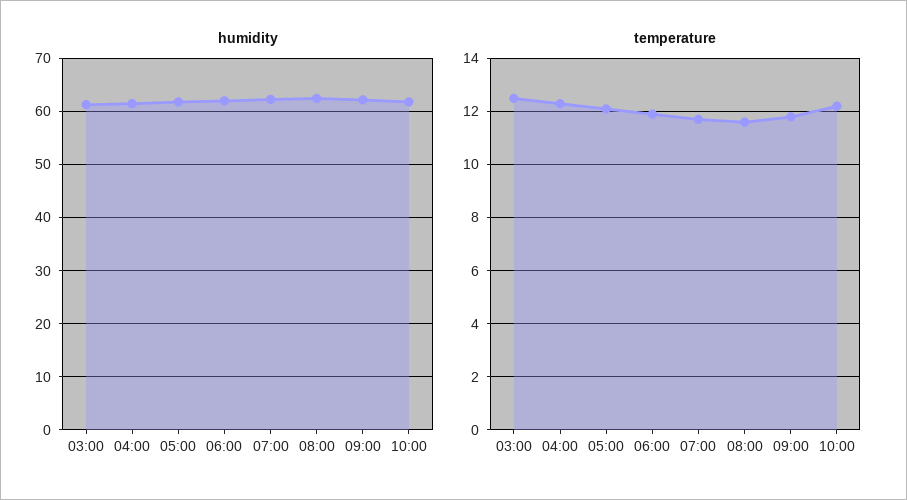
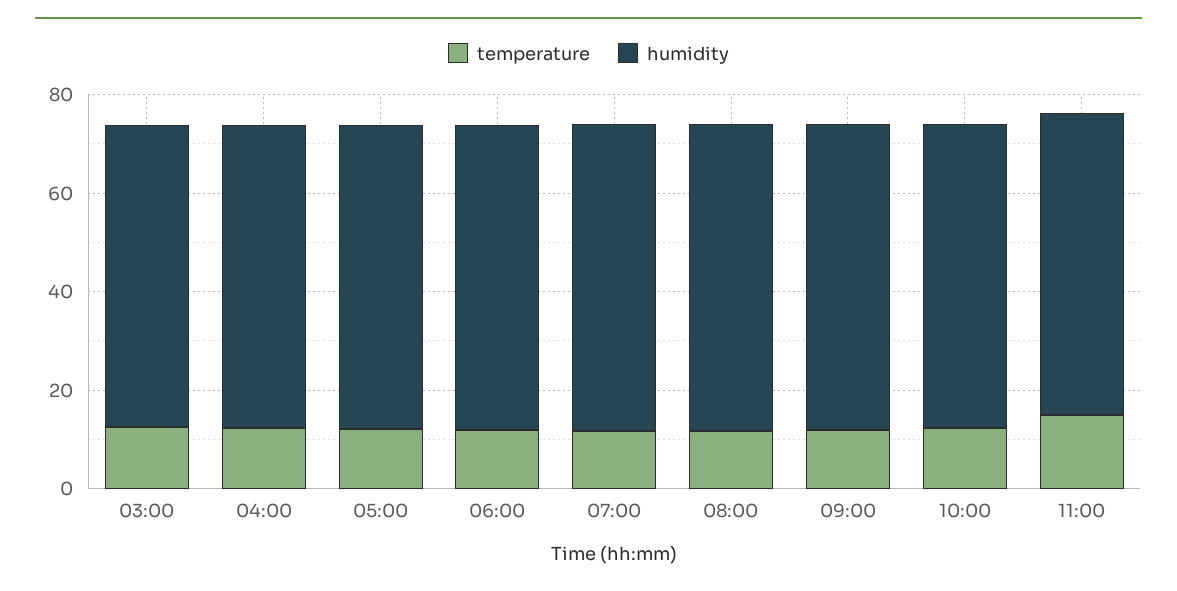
temperature, 11:00: none -> 15
humidity, 11:00: none -> 60

